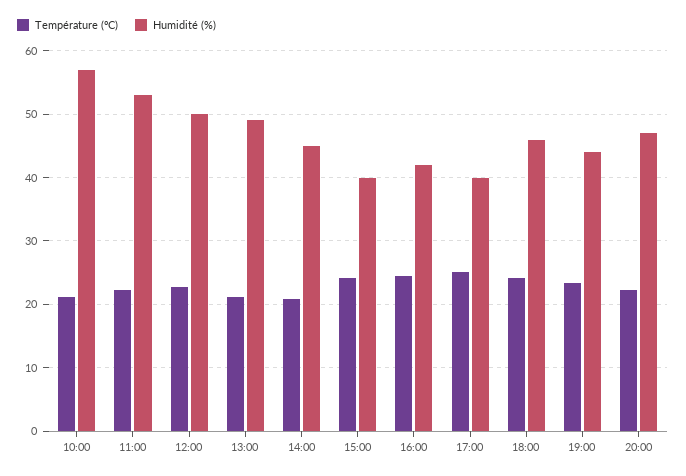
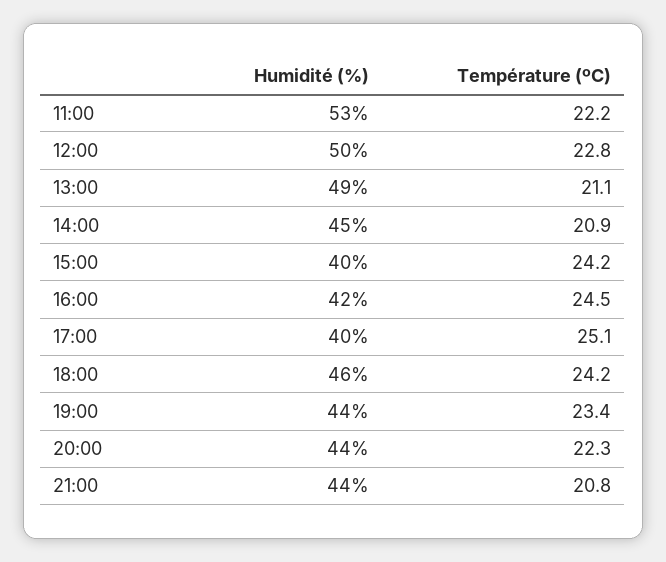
Température (ºC), 10:00: 21 -> none
Humidité (%), 10:00: 57 -> none
Humidité (%), 20:00: 47 -> 44
Humidité (%), 21:00: none -> 44
Température (ºC), 21:00: none -> 20.8

